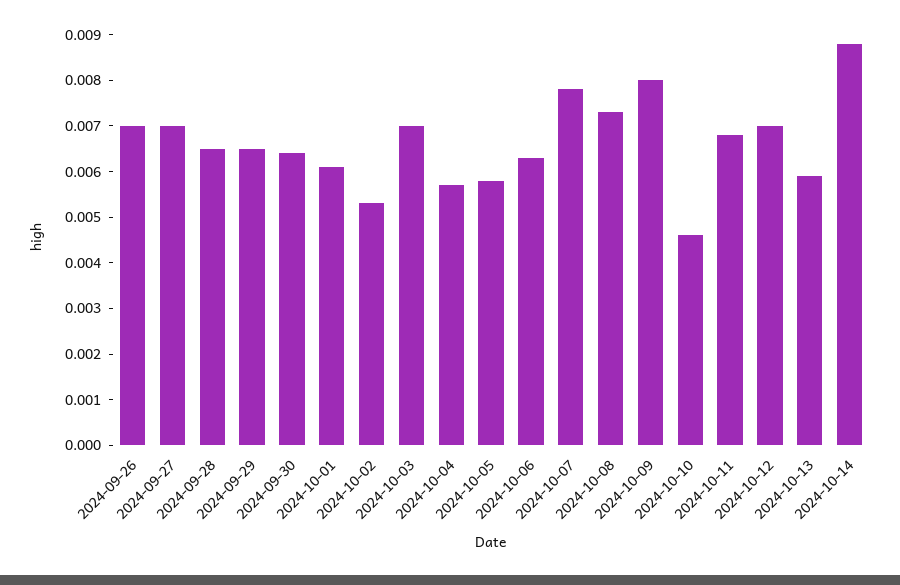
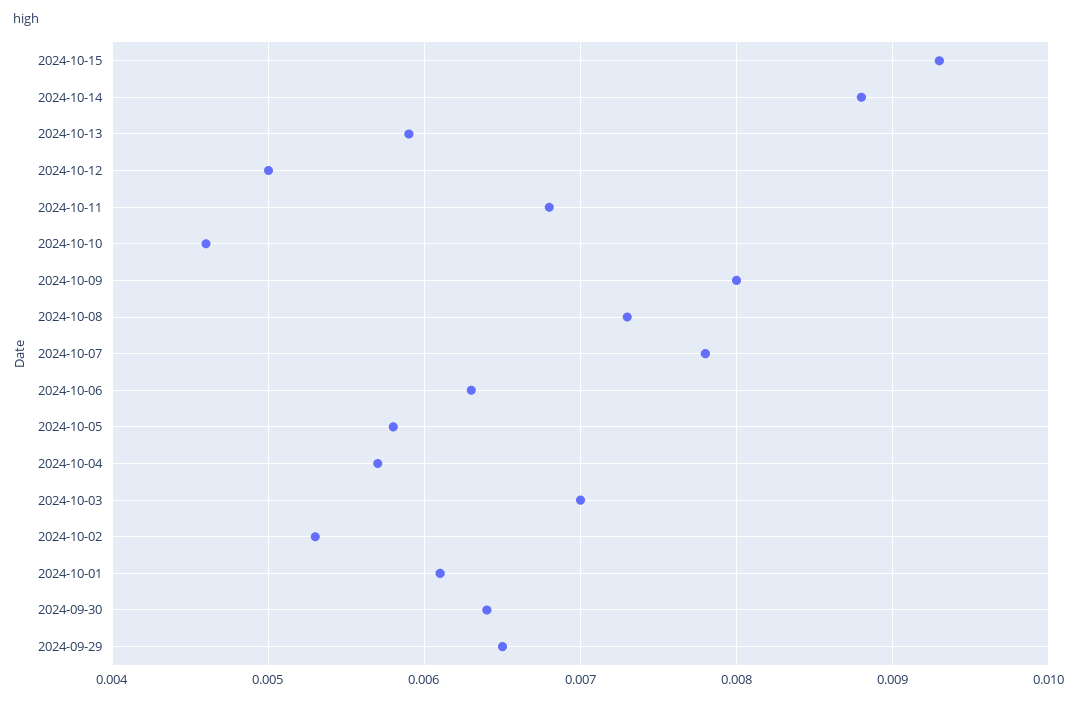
2024-09-26: 0.007 -> none
2024-09-27: 0.007 -> none
2024-09-28: 0.0065 -> none
2024-10-12: 0.007 -> 0.005
2024-10-15: none -> 0.0093

